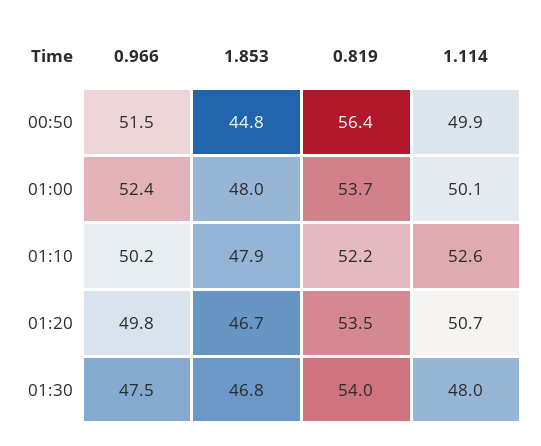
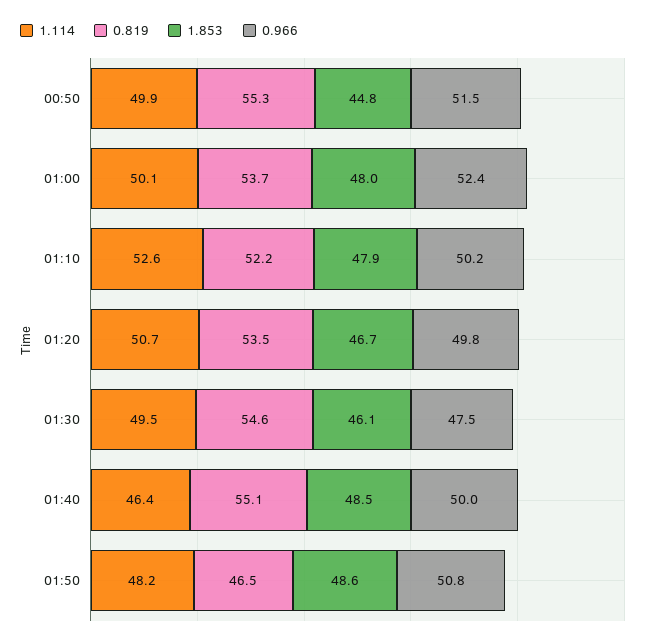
0.819, 00:50: 56.4 -> 55.3
1.853, 01:30: 46.8 -> 46.1
0.819, 01:30: 54 -> 54.6
1.114, 01:30: 48 -> 49.5
1.114, 01:40: none -> 46.4
0.819, 01:40: none -> 55.1
1.853, 01:40: none -> 48.5
0.966, 01:40: none -> 50
1.114, 01:50: none -> 48.2
0.819, 01:50: none -> 46.5
1.853, 01:50: none -> 48.6
0.966, 01:50: none -> 50.8

